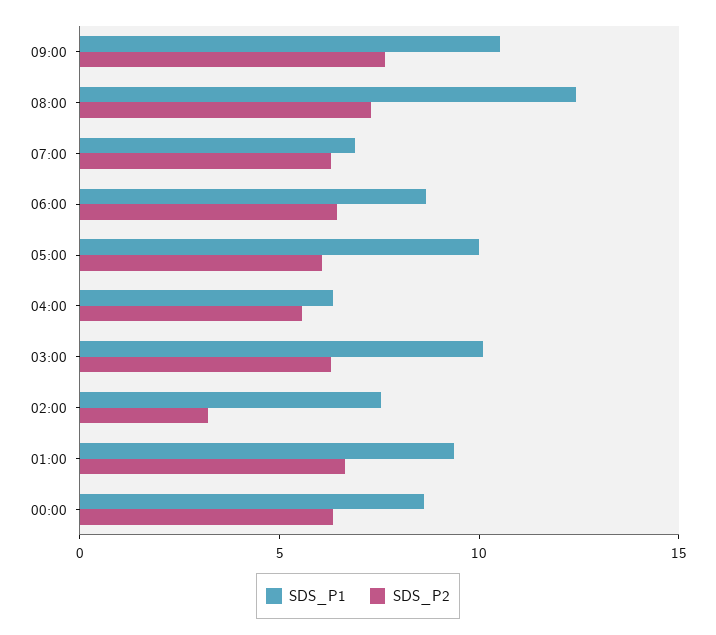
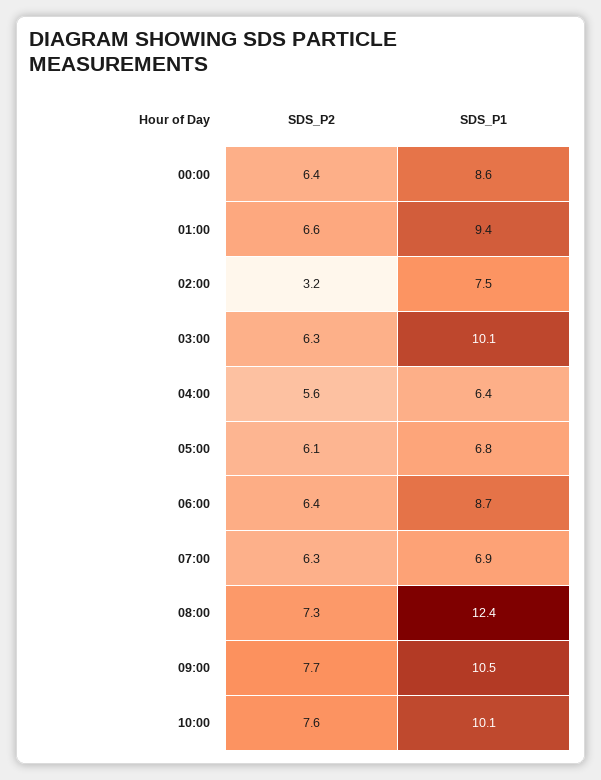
SDS_P1, 05:00: 10 -> 6.8
SDS_P2, 10:00: none -> 7.6
SDS_P1, 10:00: none -> 10.1

